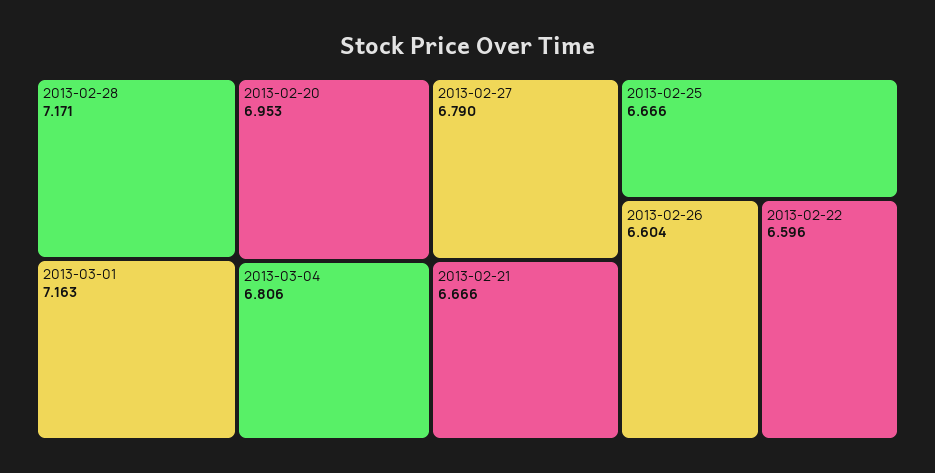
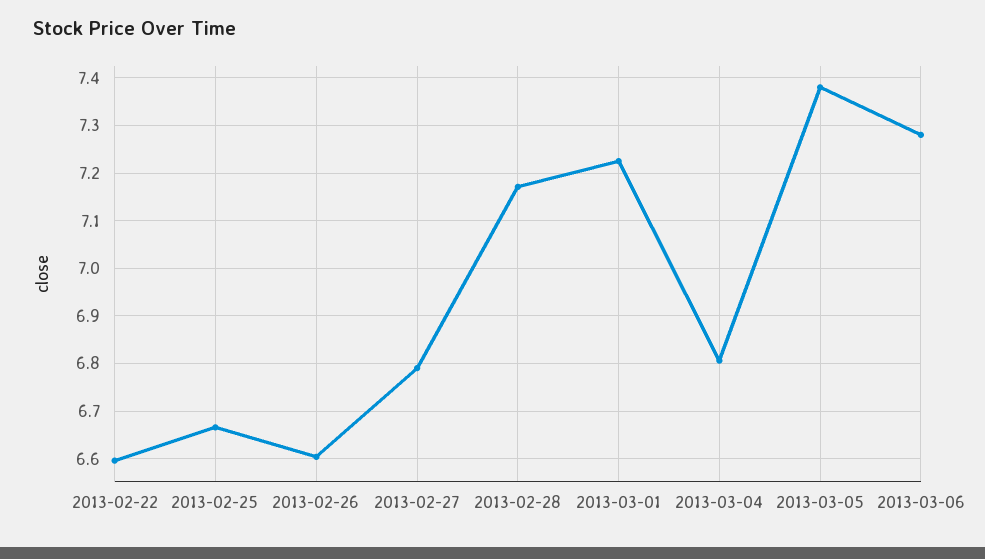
2013-03-01: 7.163 -> 7.22
2013-02-20: 6.953 -> none
2013-02-21: 6.666 -> none
2013-03-05: none -> 7.38
2013-03-06: none -> 7.28

